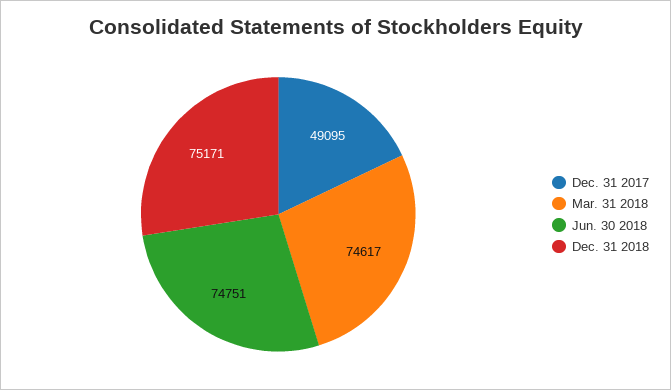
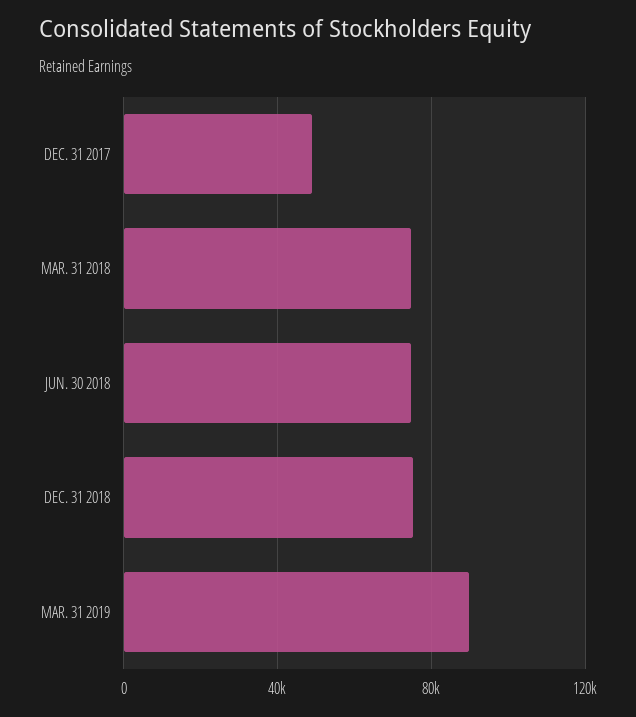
MAR. 31 2019: none -> 90000

